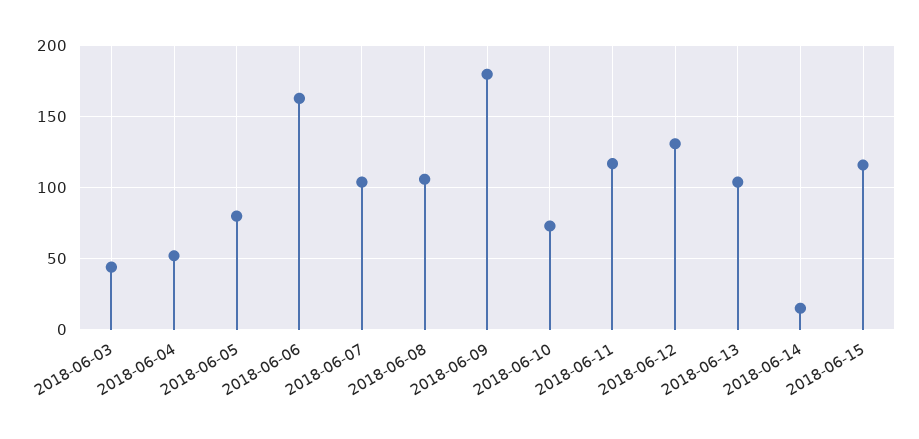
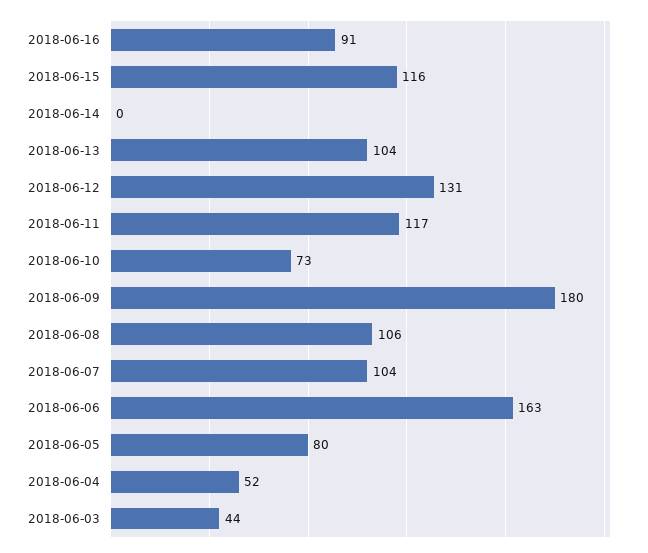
2018-06-14: 15 -> 0
2018-06-16: none -> 91

